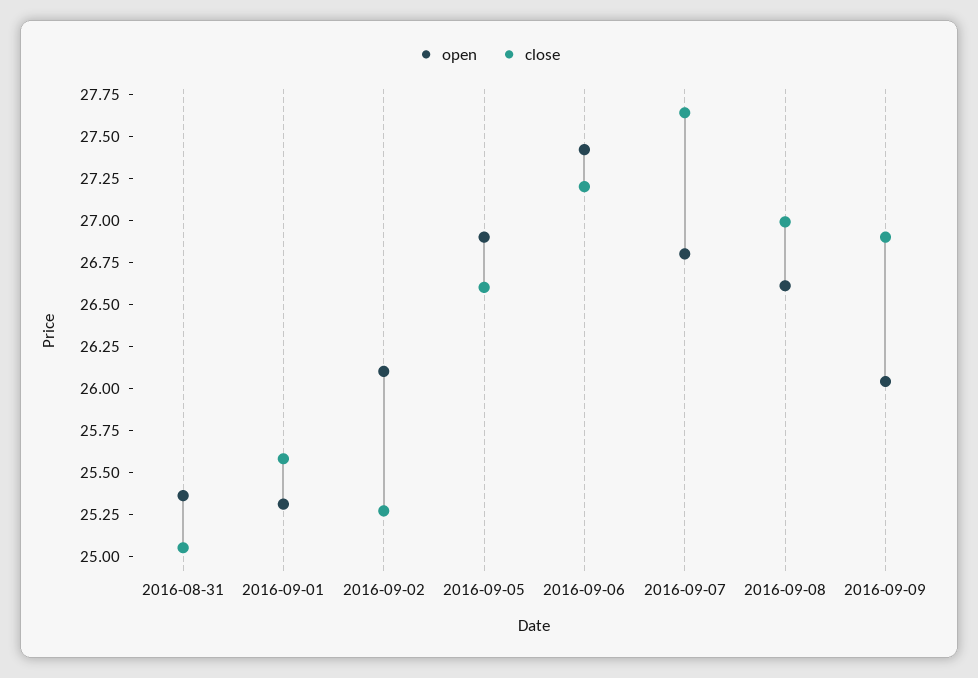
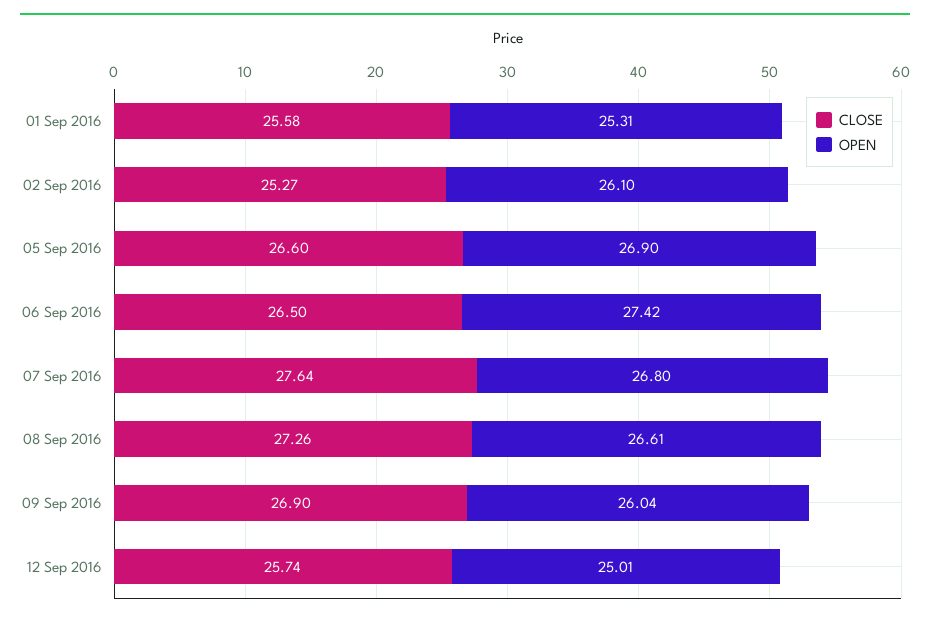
open, 2016-08-31: 25.35 -> none
close, 2016-08-31: 25.05 -> none
close, 2016-09-06: 27.2 -> 26.5
close, 2016-09-08: 27 -> 27.26
close, 12 Sep 2016: none -> 25.74
open, 12 Sep 2016: none -> 25.01

